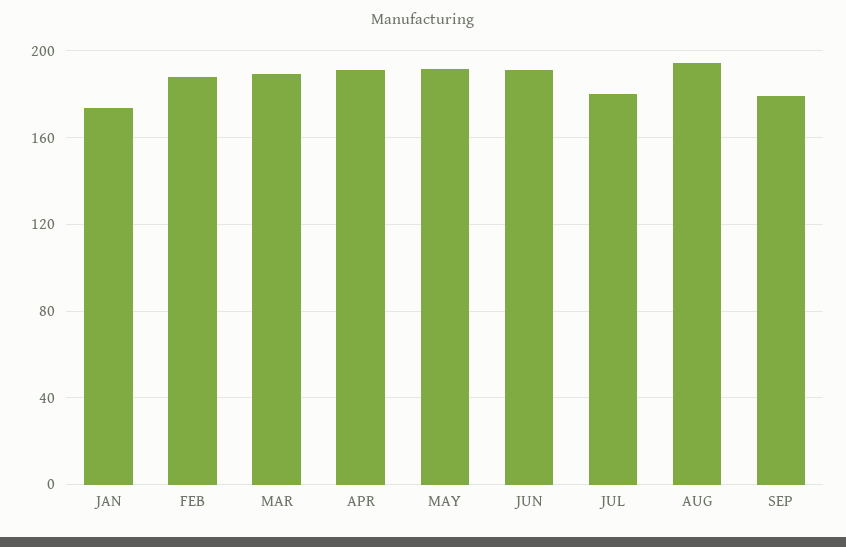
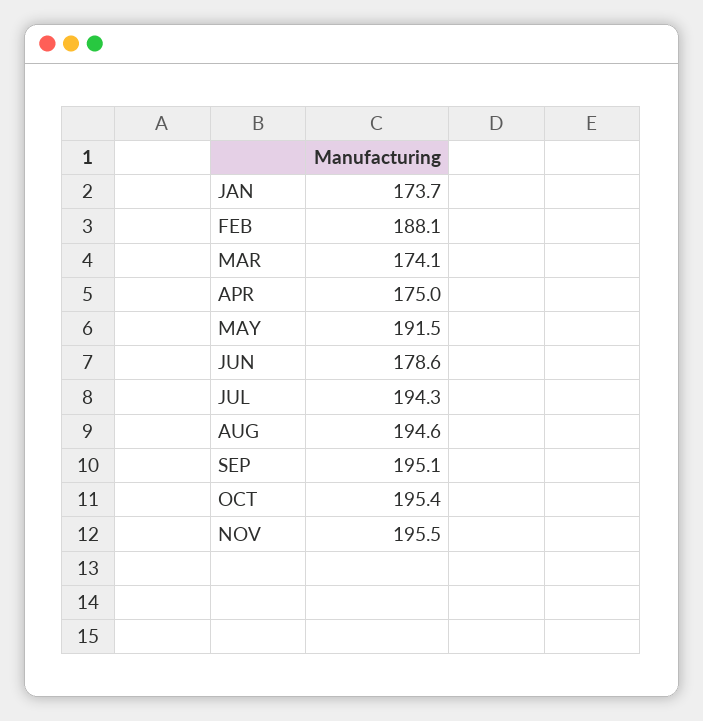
MAR: 190 -> 174.1
APR: 190 -> 175
JUN: 190 -> 178.6
JUL: 180 -> 194.3
SEP: 180 -> 195.1
OCT: none -> 195.4
NOV: none -> 195.5

